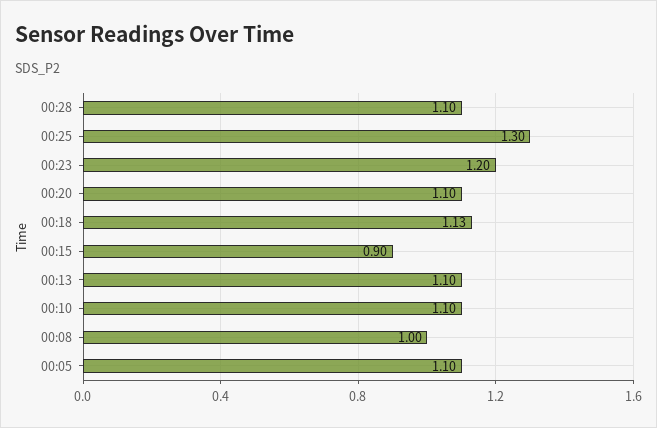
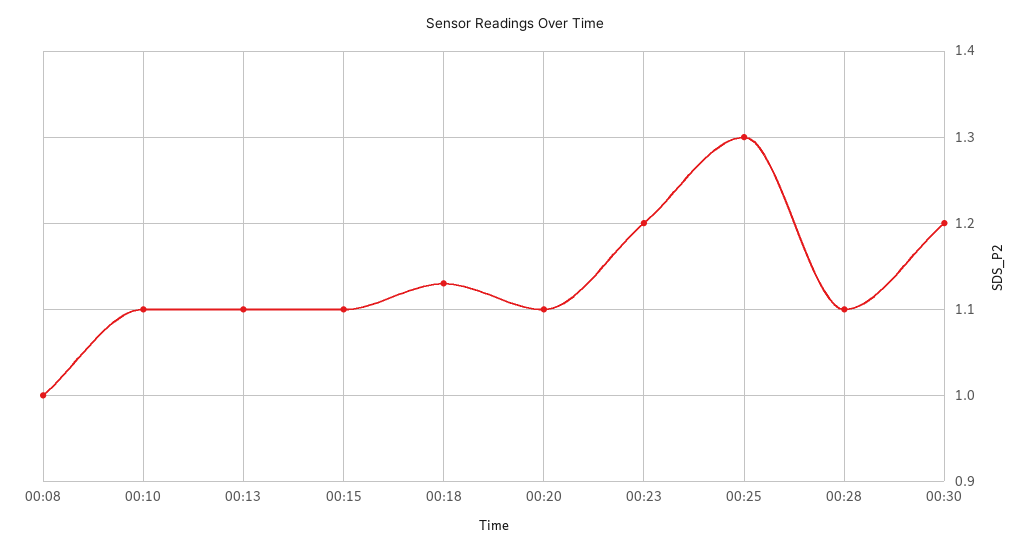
00:15: 0.9 -> 1.1
00:05: 1.1 -> none
00:30: none -> 1.2

